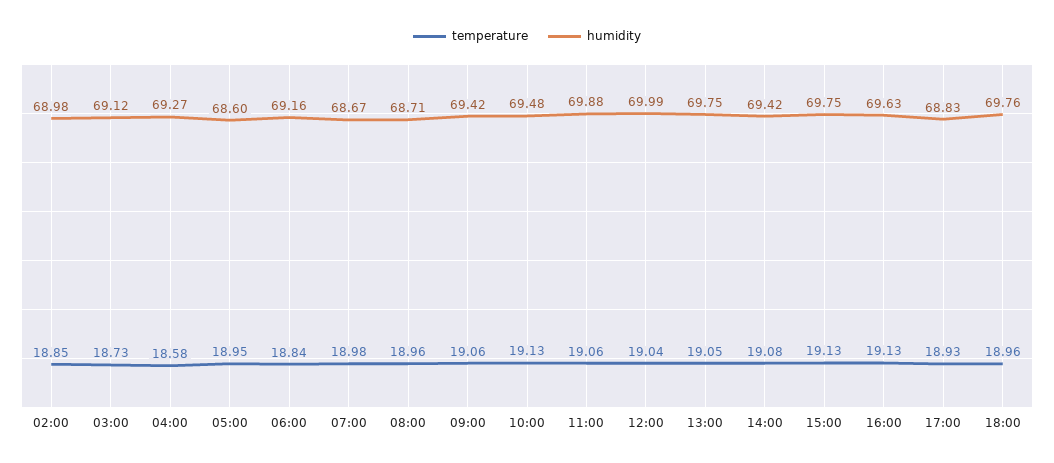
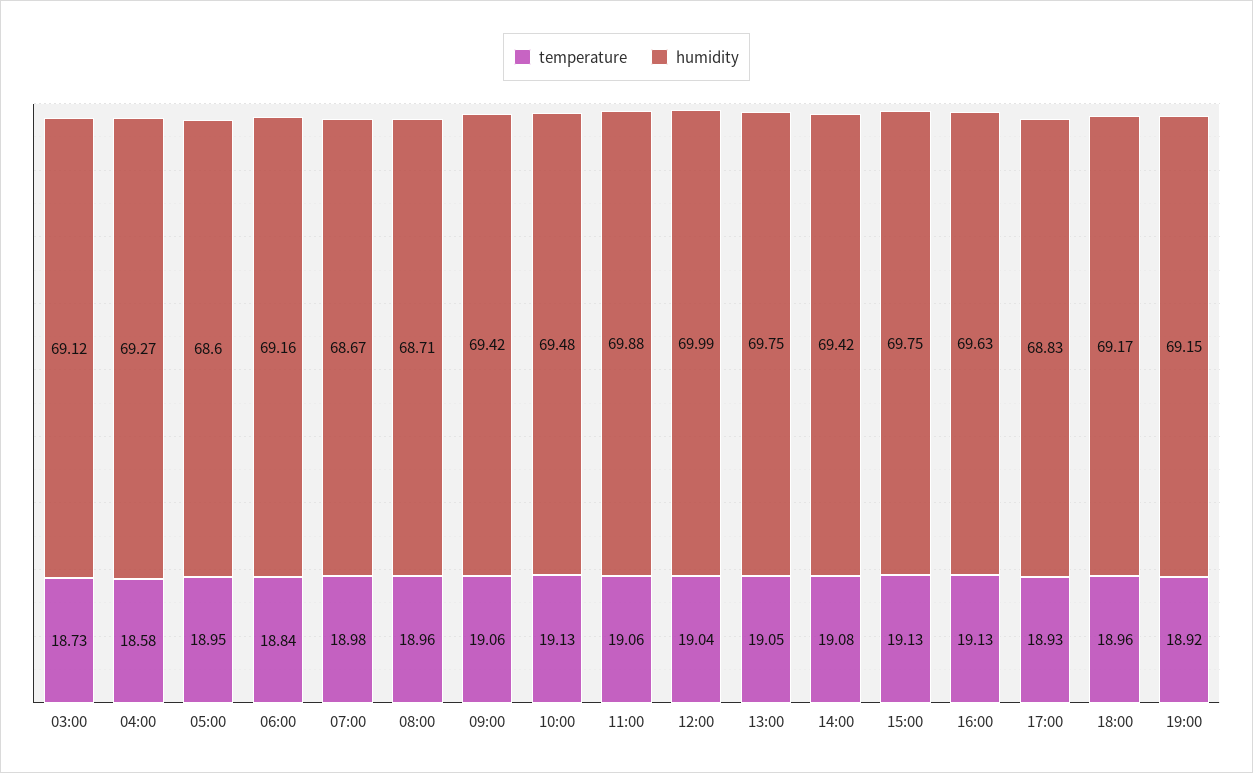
temperature, 02:00: 18.85 -> none
humidity, 02:00: 68.98 -> none
humidity, 18:00: 69.76 -> 69.17
temperature, 19:00: none -> 18.92
humidity, 19:00: none -> 69.15

